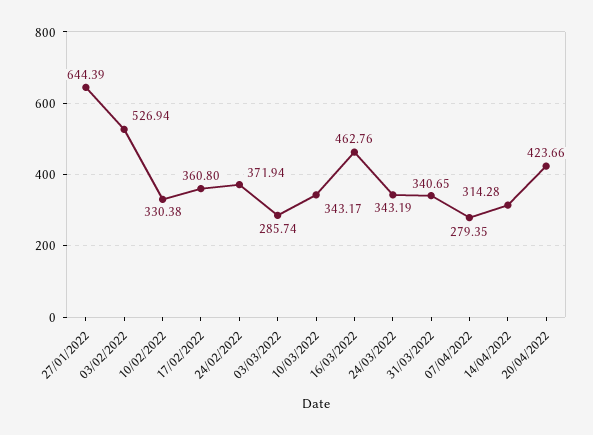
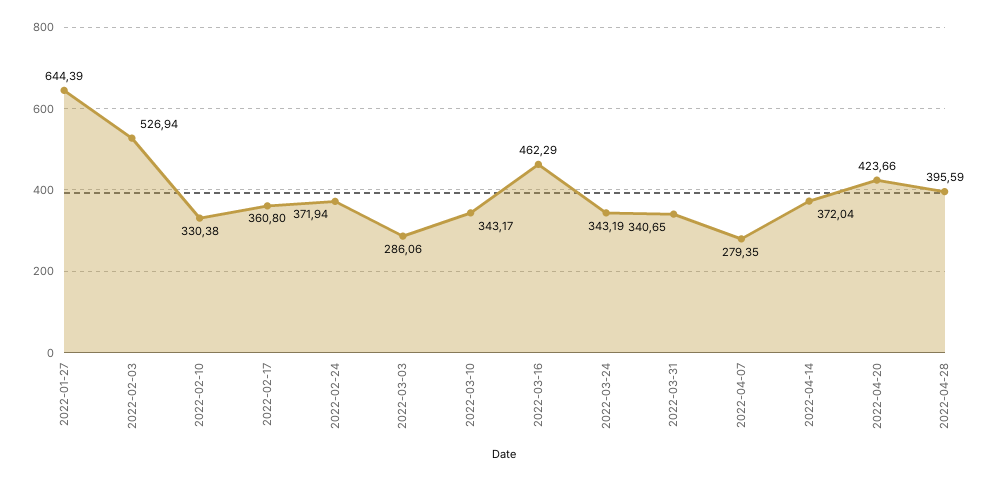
03/03/2022: 285.74 -> 286.06
16/03/2022: 462.76 -> 462.29
14/04/2022: 314.28 -> 372.04
2022-04-28: none -> 395.59

